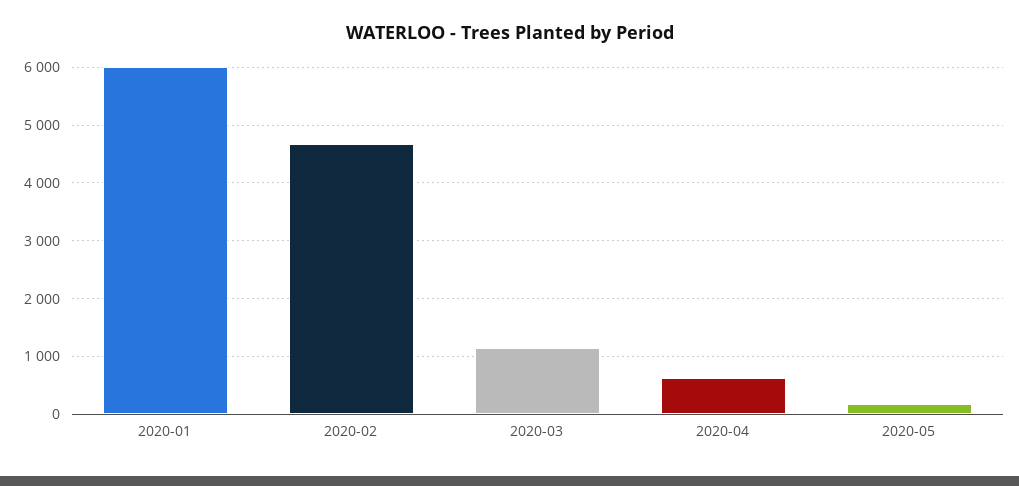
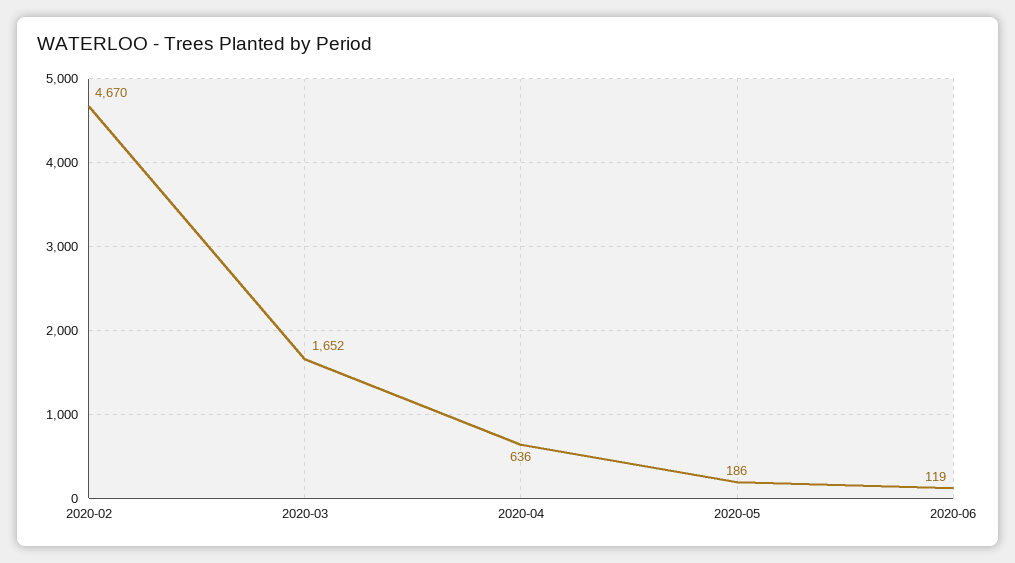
2020-01: 6000 -> none
2020-03: 1200 -> 1652
2020-06: none -> 119

